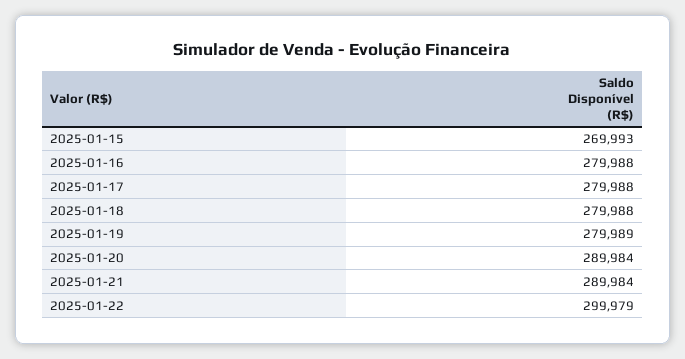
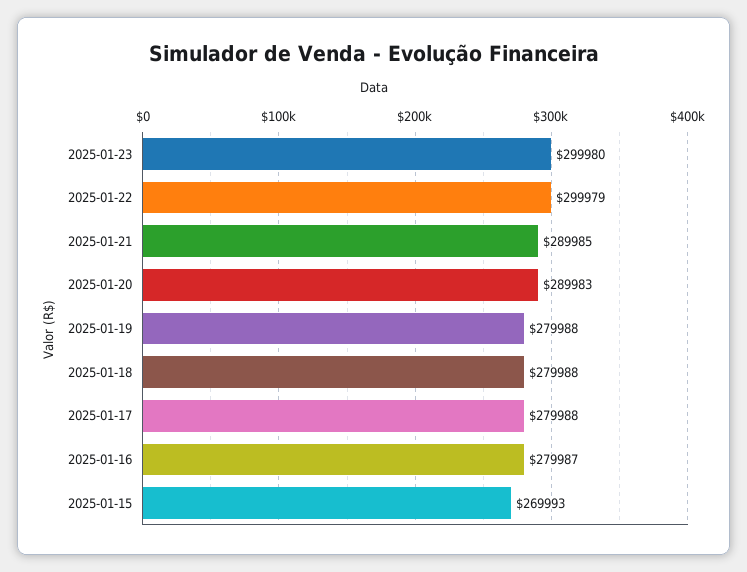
2025-01-16: 279988 -> 279987
2025-01-19: 279989 -> 279988
2025-01-20: 289984 -> 289983
2025-01-21: 289984 -> 289985
2025-01-23: none -> 299980

